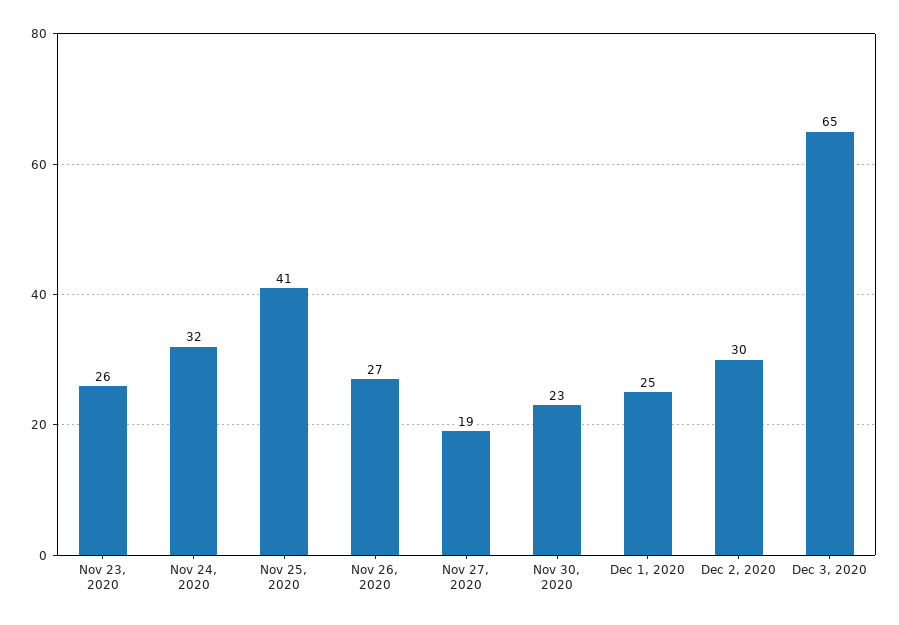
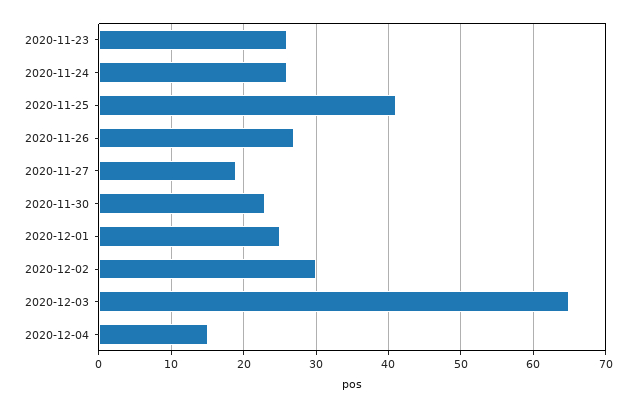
Nov 24, 2020: 32 -> 26
2020-12-04: none -> 15

